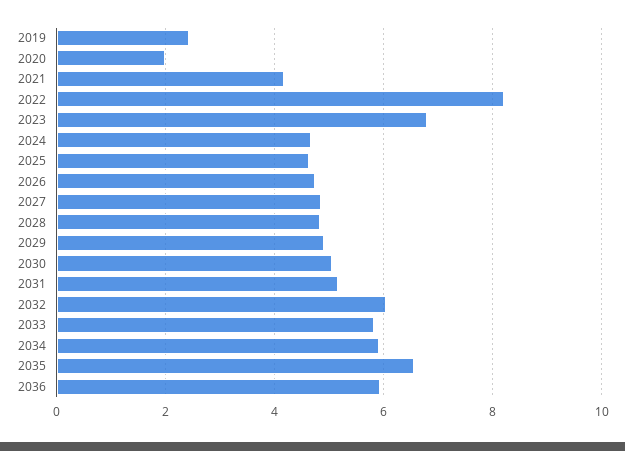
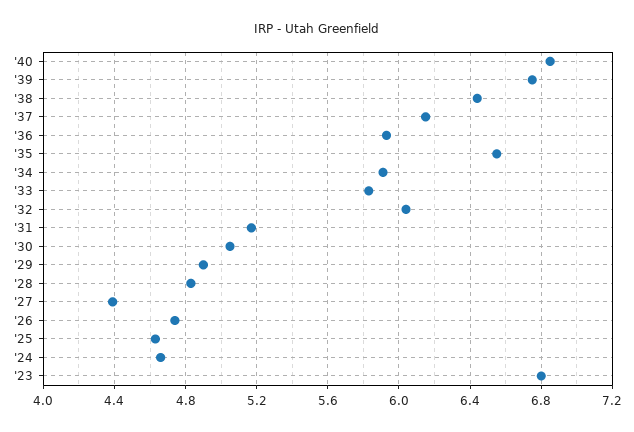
2019: 2.4 -> none
2020: 2 -> none
2021: 4.2 -> none
2022: 8.2 -> none
2027: 4.8 -> 4.4
'40: none -> 6.85
'39: none -> 6.75
'38: none -> 6.45
'37: none -> 6.15

